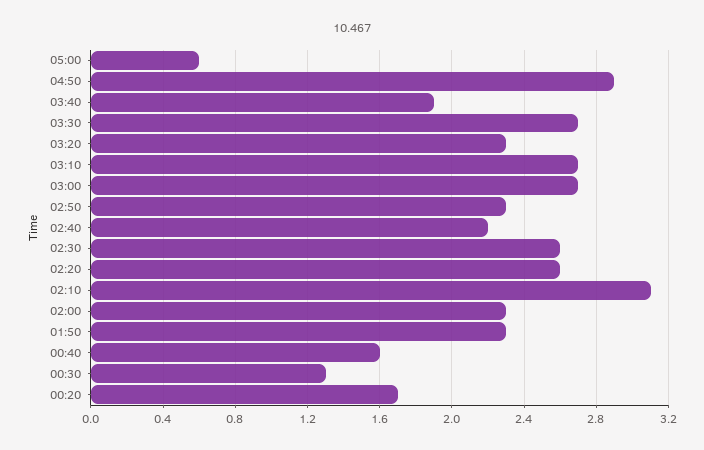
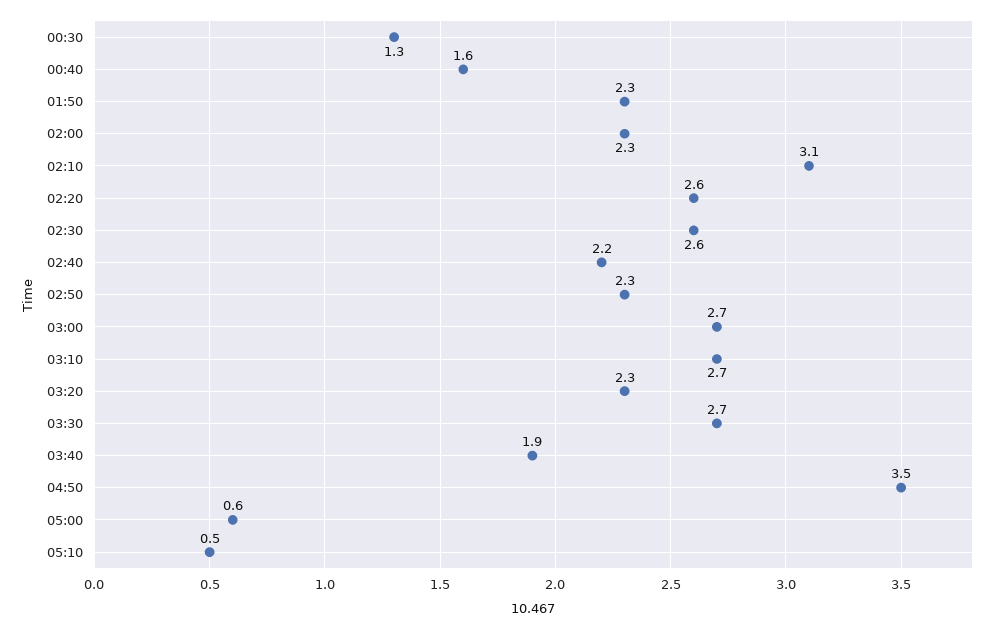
04:50: 2.9 -> 3.5
00:20: 1.7 -> none
05:10: none -> 0.5

